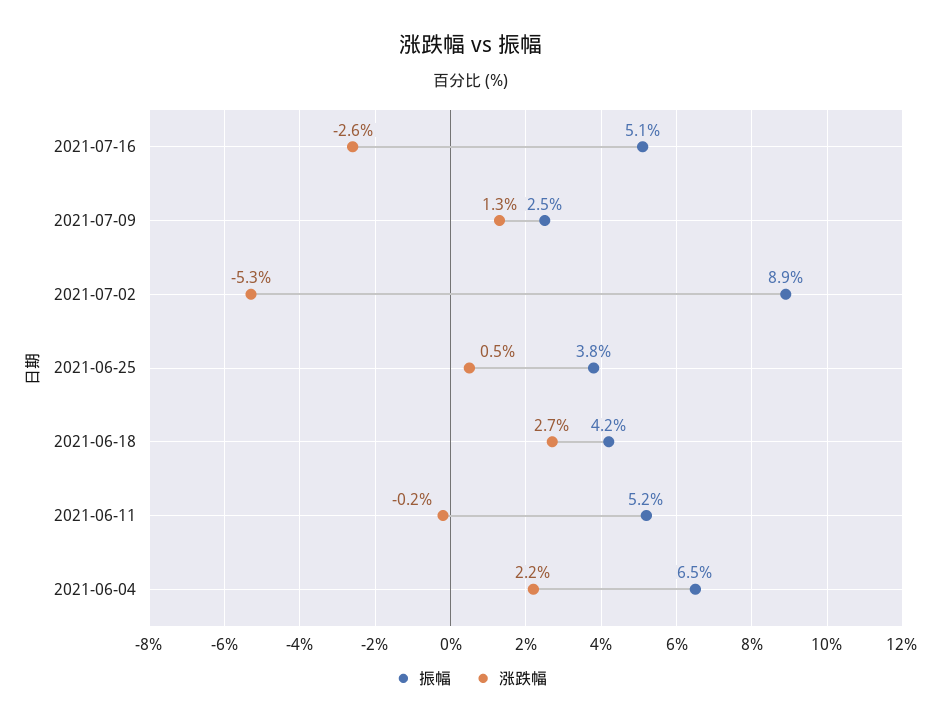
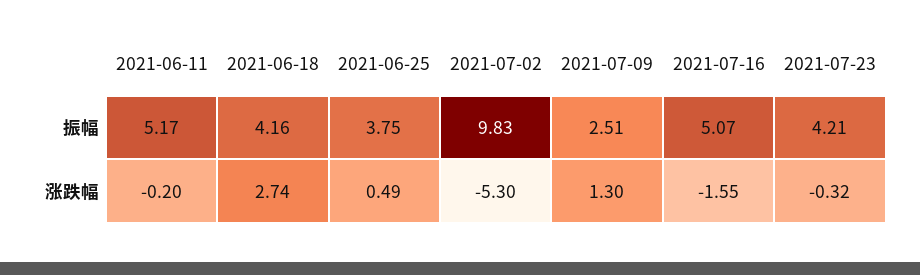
涨跌幅, 2021-07-16: -2.6 -> -1.55
振幅, 2021-07-02: 8.9 -> 9.83
振幅, 2021-06-04: 6.5 -> none
涨跌幅, 2021-06-04: 2.2 -> none
振幅, 2021-07-23: none -> 4.21
涨跌幅, 2021-07-23: none -> -0.32

